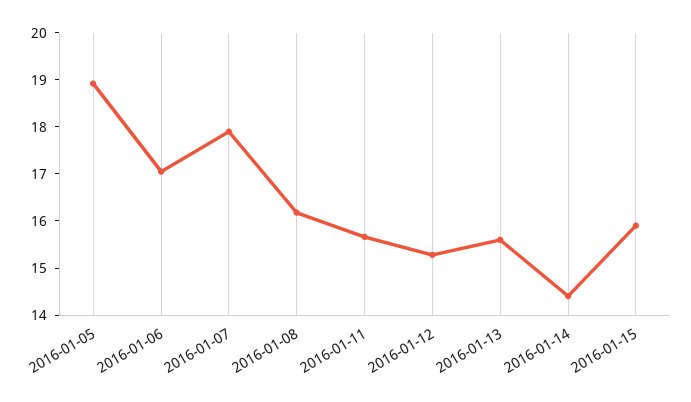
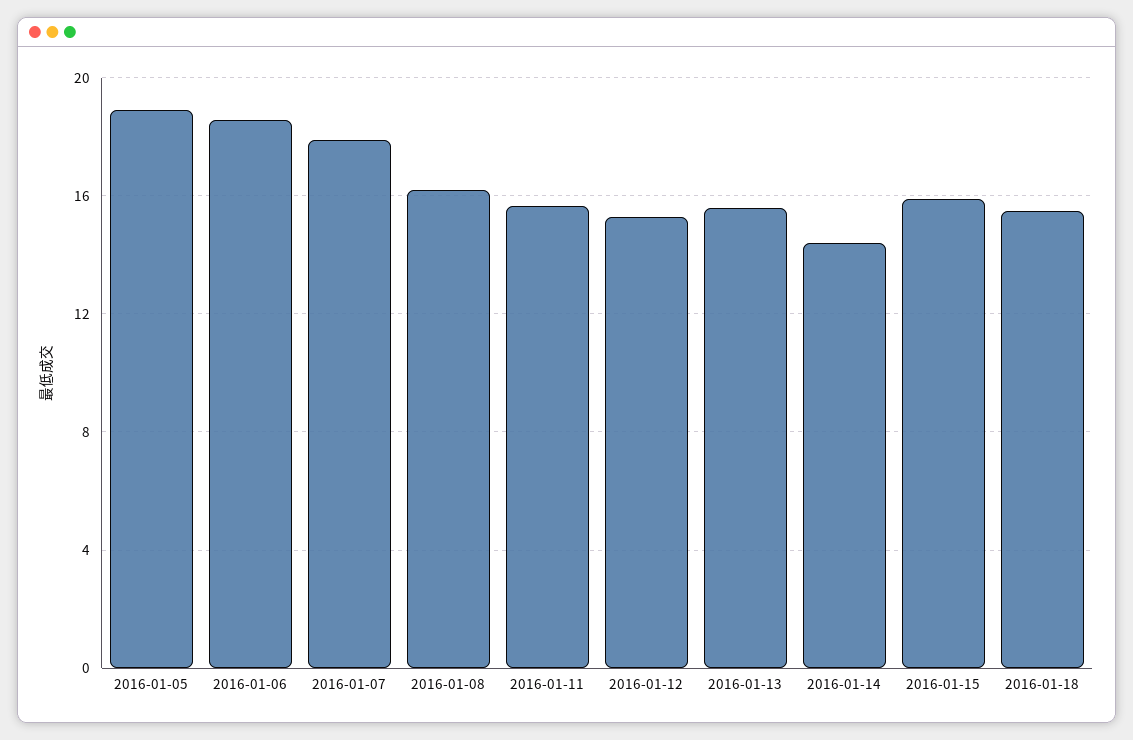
2016-01-06: 17 -> 18.5
2016-01-18: none -> 15.5

